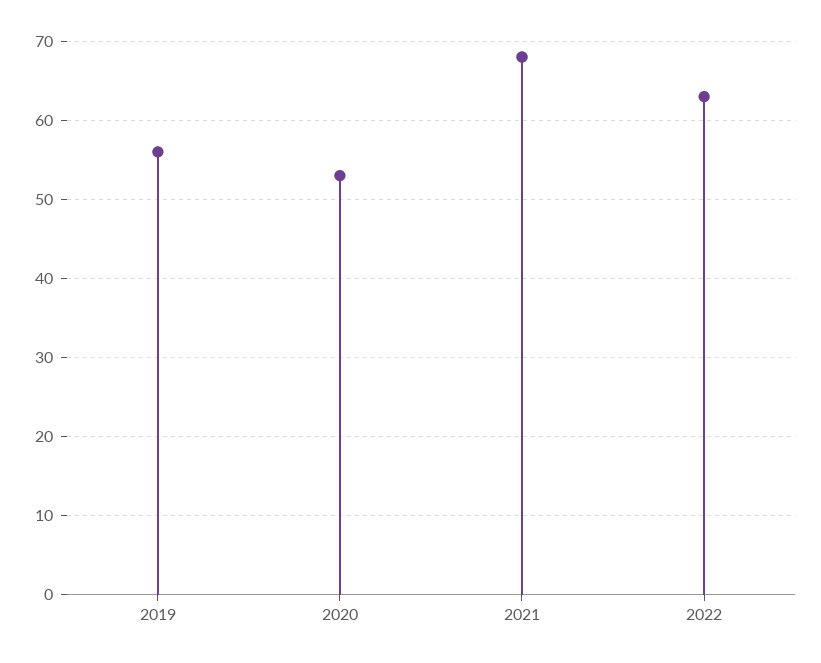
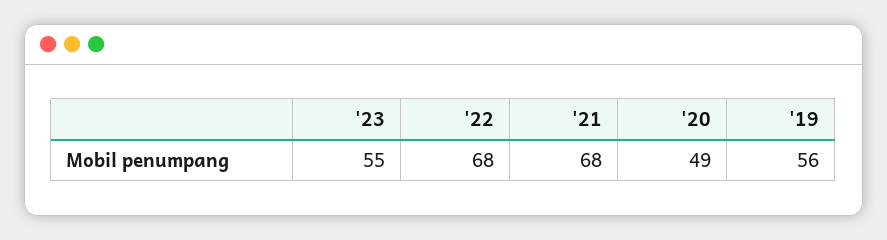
2020: 53 -> 49
2022: 63 -> 68
'23: none -> 55

